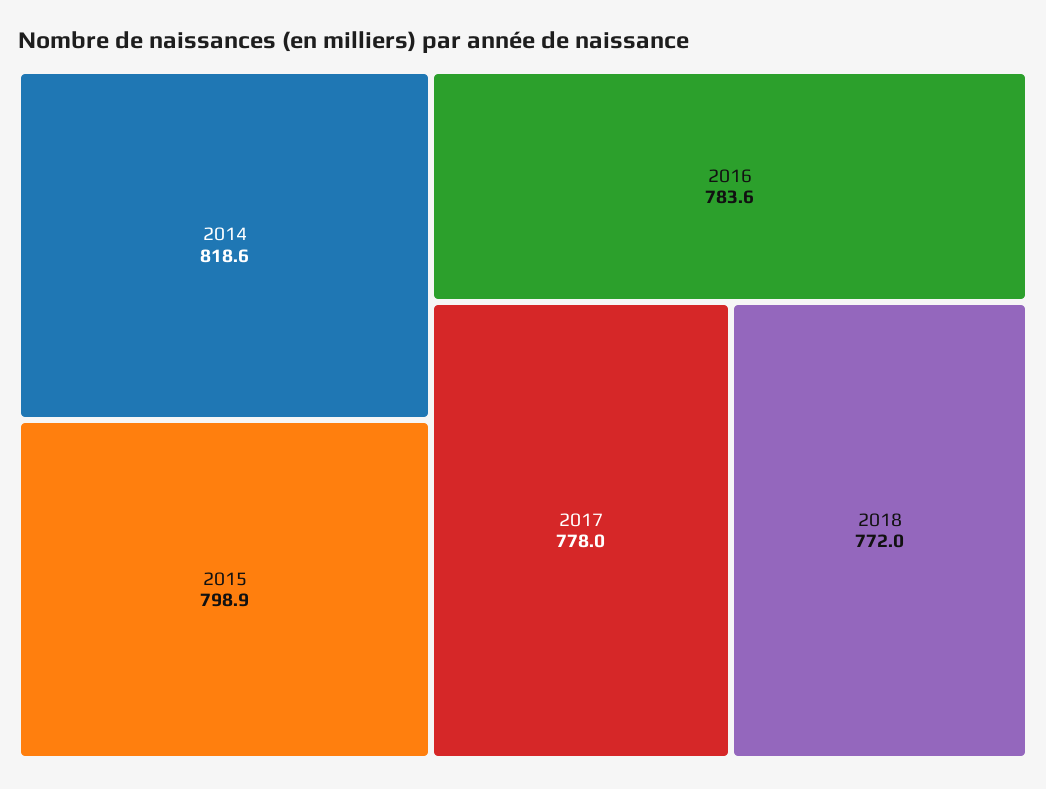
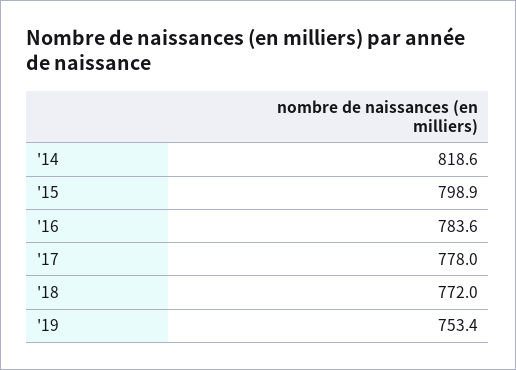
'19: none -> 753.4

